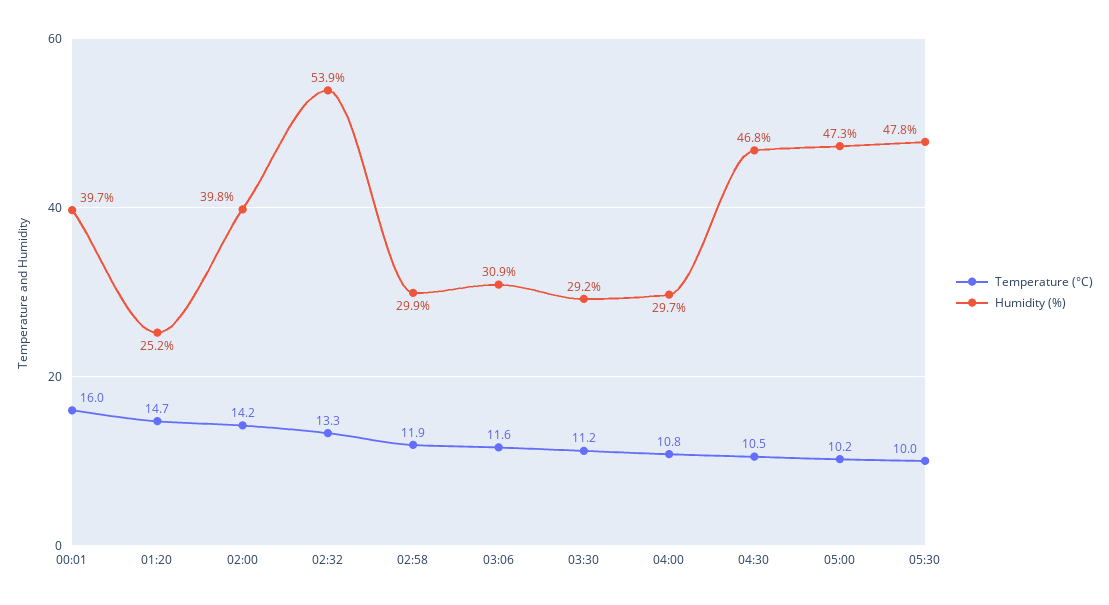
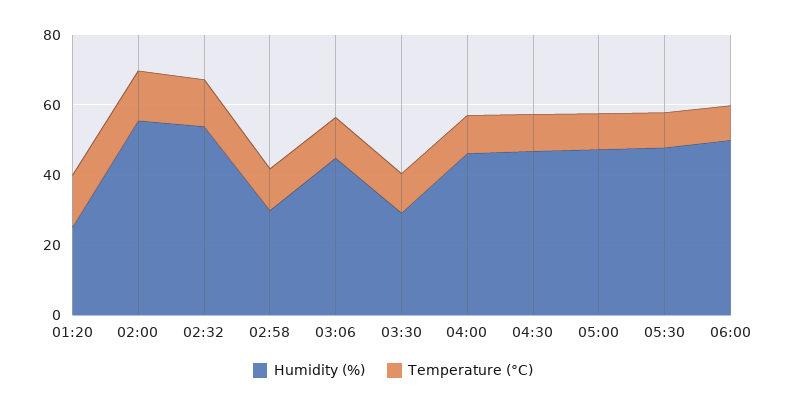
Temperature (°C), 00:01: 16 -> none
Humidity (%), 00:01: 39.7 -> none
Humidity (%), 02:00: 39.8 -> 55
Humidity (%), 03:06: 30.9 -> 45
Humidity (%), 04:00: 29.7 -> 45
Humidity (%), 06:00: none -> 50
Temperature (°C), 06:00: none -> 10

